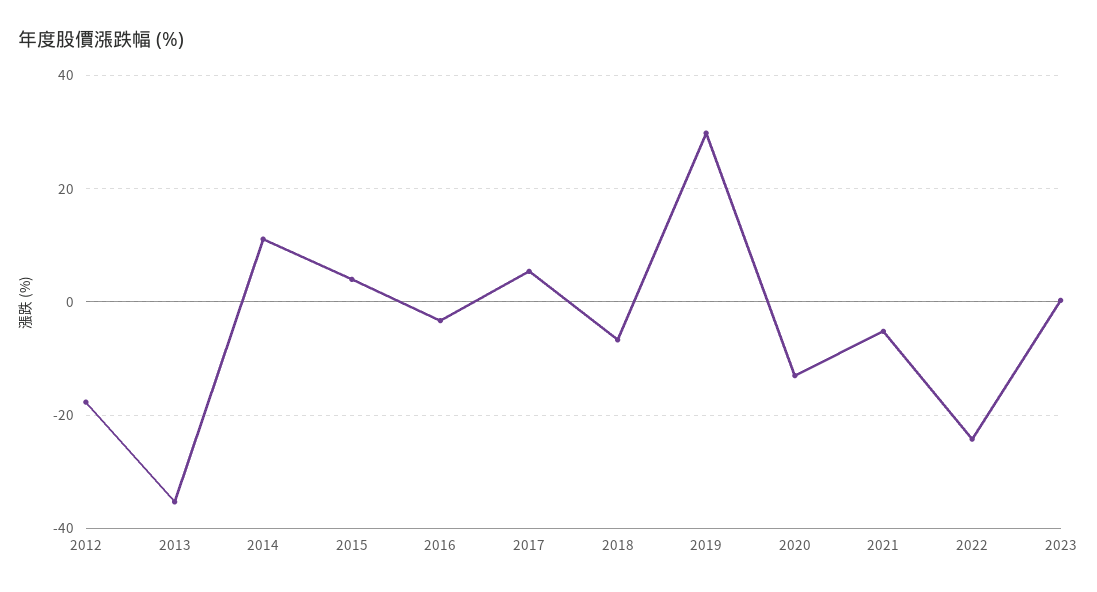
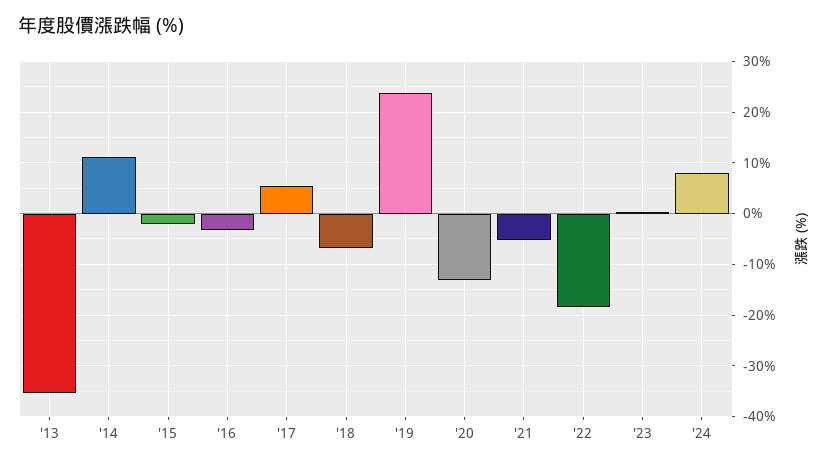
2012: -18 -> none
2015: 4 -> -2
2019: 30 -> 24
2022: -24 -> -18
'24: none -> 8

